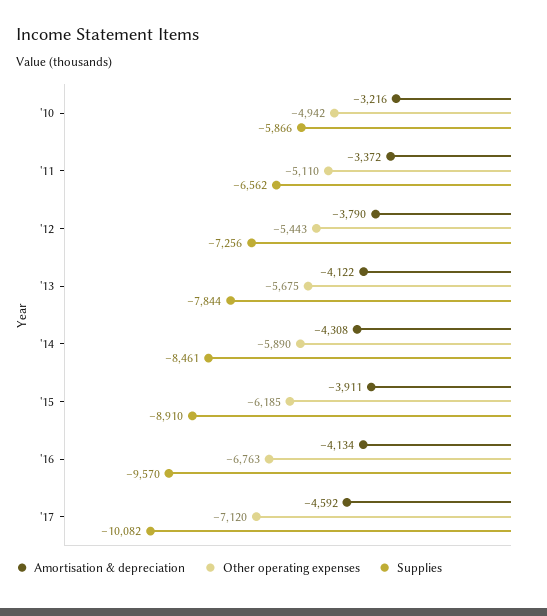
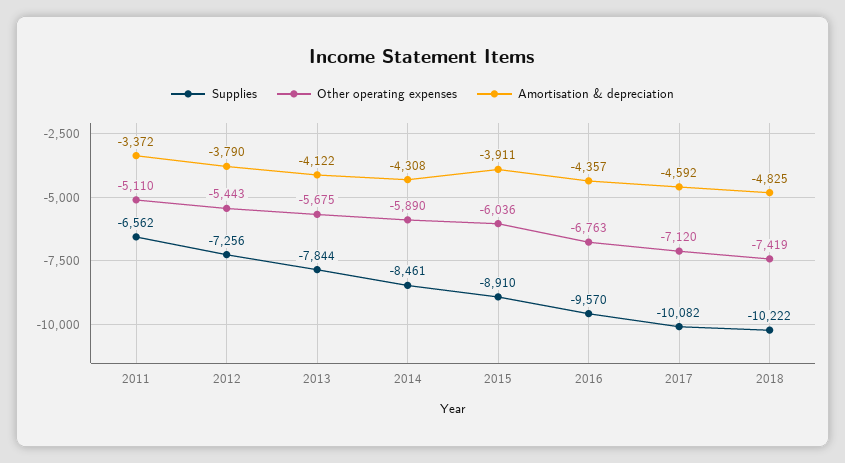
Amortisation & depreciation, '10: -3216 -> none
Other operating expenses, '10: -4942 -> none
Supplies, '10: -5866 -> none
Other operating expenses, '15: -6185 -> -6036
Amortisation & depreciation, '16: -4134 -> -4357
Supplies, 2018: none -> -10222
Other operating expenses, 2018: none -> -7419
Amortisation & depreciation, 2018: none -> -4825

